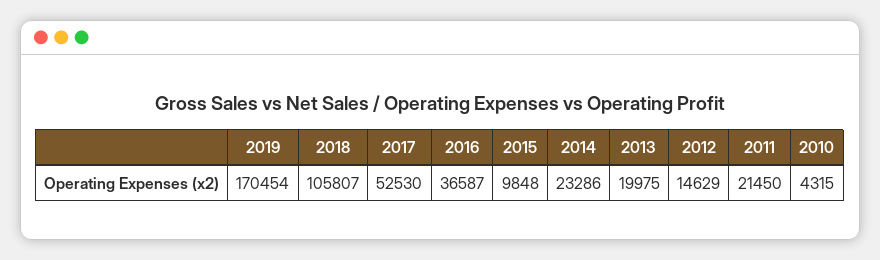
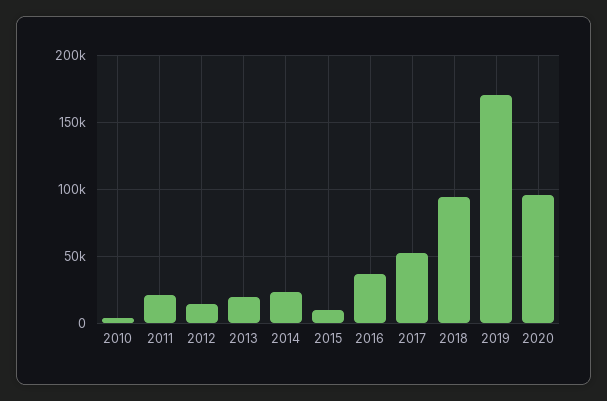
2018: 105807 -> 95000
2020: none -> 95000

